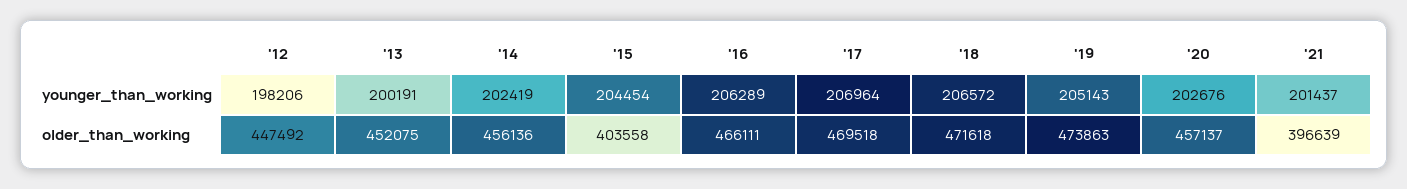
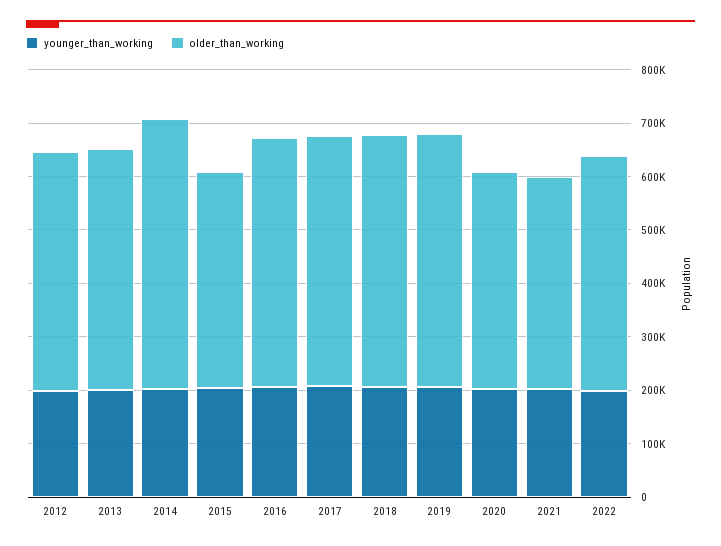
older_than_working, '14: 456136 -> 500000
older_than_working, '20: 457137 -> 400000
younger_than_working, 2022: none -> 200000
older_than_working, 2022: none -> 440000

